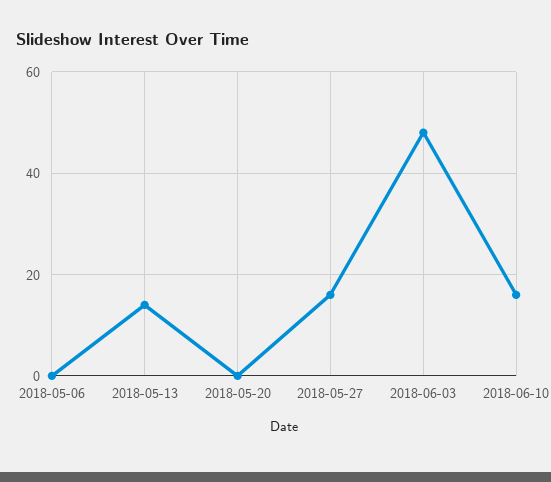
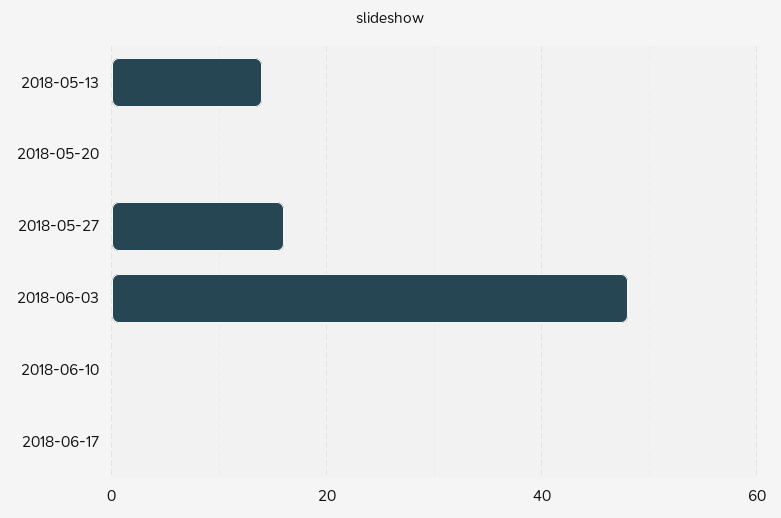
2018-05-06: 0 -> none
2018-06-10: 15 -> 0
2018-06-17: none -> 0

